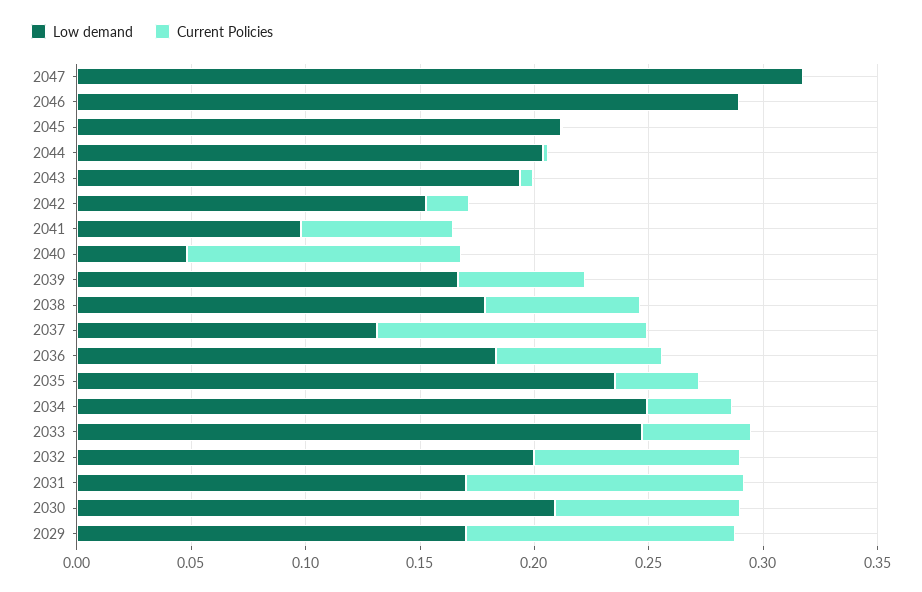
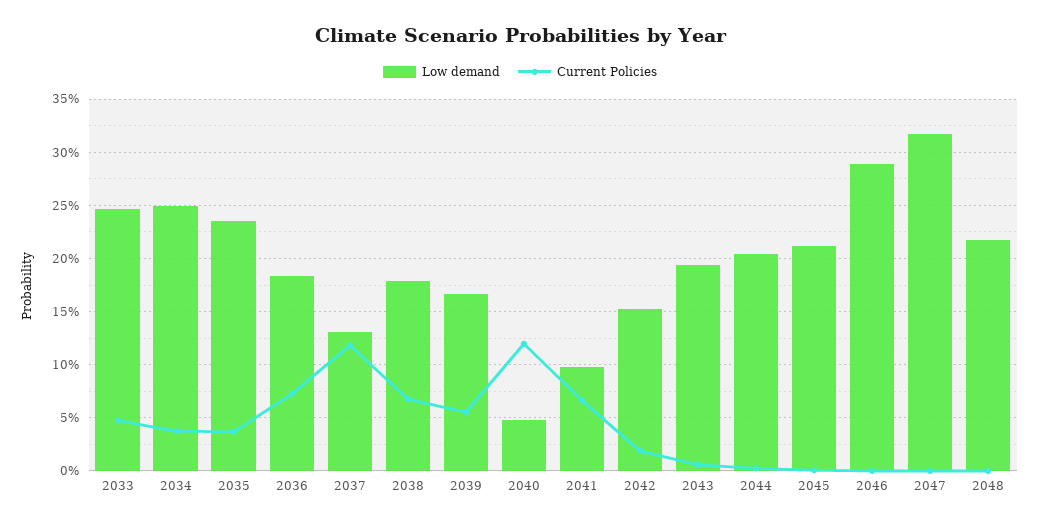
Low demand, 2032: 0.2 -> none
Current Policies, 2032: 0.09 -> none
Low demand, 2031: 0.17 -> none
Current Policies, 2031: 0.12 -> none
Low demand, 2030: 0.21 -> none
Current Policies, 2030: 0.08 -> none
Low demand, 2029: 0.17 -> none
Current Policies, 2029: 0.12 -> none
Low demand, 2048: none -> 0.22
Current Policies, 2048: none -> 0

